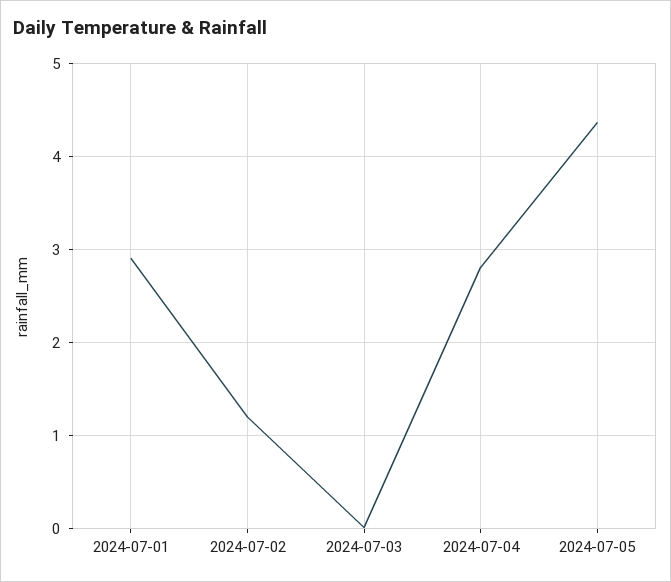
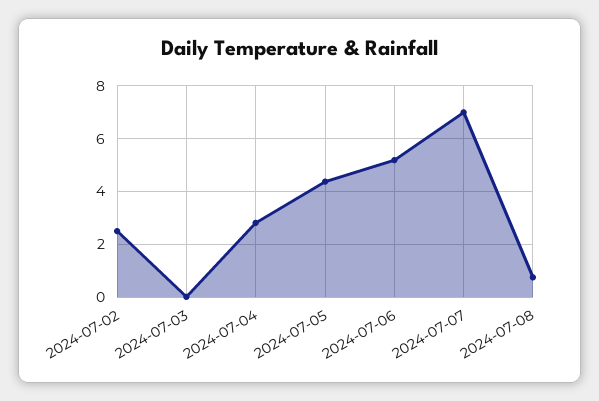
2024-07-01: 2.9 -> none
2024-07-02: 1.2 -> 2.5
2024-07-06: none -> 5.25
2024-07-07: none -> 7
2024-07-08: none -> 0.75

